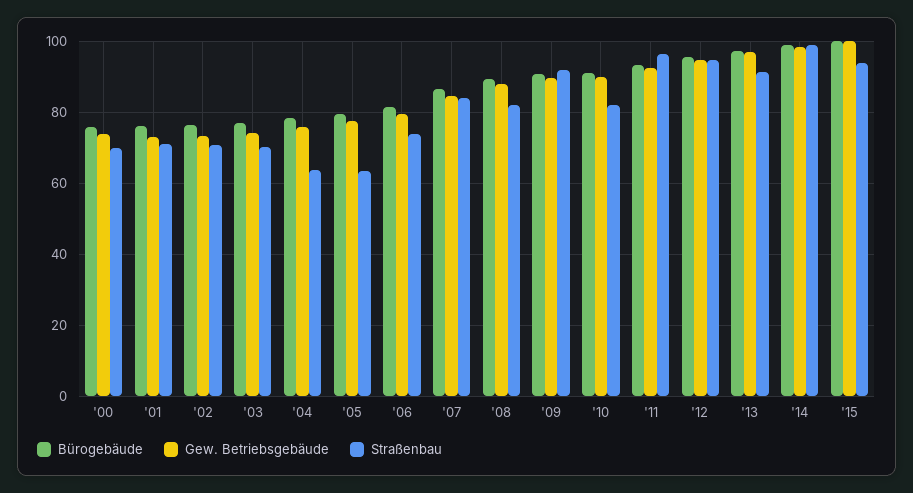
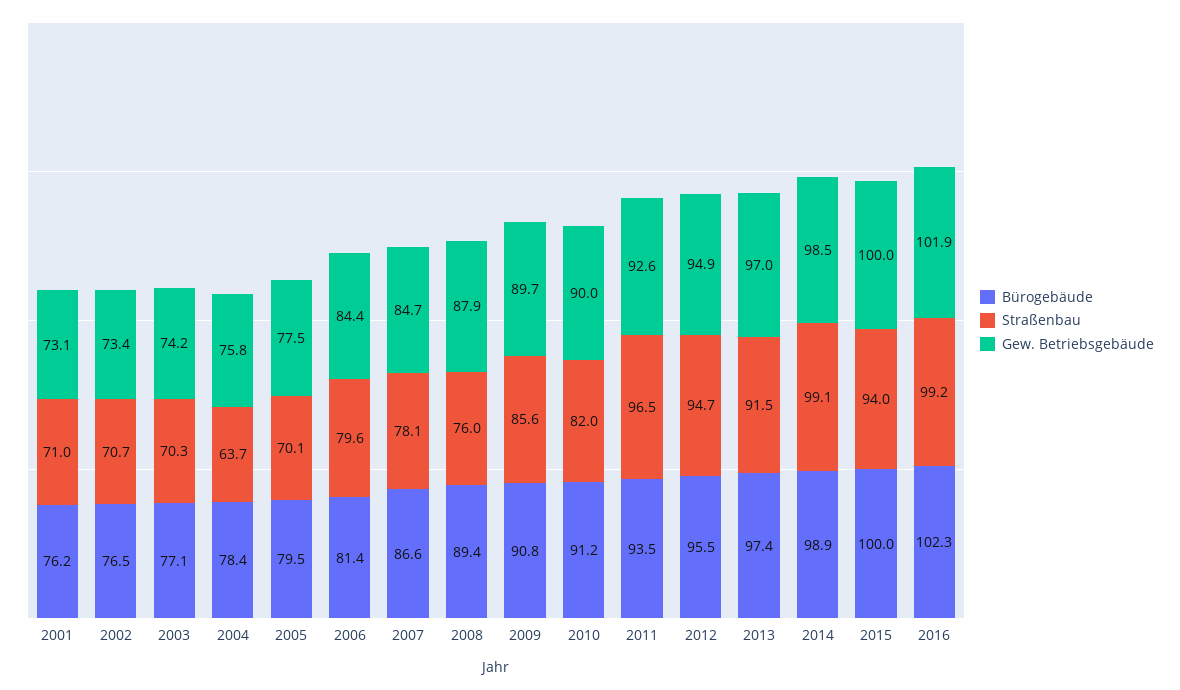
Bürogebäude, '00: 76 -> none
Gew. Betriebsgebäude, '00: 74 -> none
Straßenbau, '00: 70 -> none
Straßenbau, '05: 64 -> 70.1
Gew. Betriebsgebäude, '06: 80 -> 84.4
Straßenbau, '06: 74 -> 79.6
Straßenbau, '07: 84 -> 78.1
Straßenbau, '08: 82 -> 76
Straßenbau, '09: 92 -> 85.6
Bürogebäude, 2016: none -> 102.3
Straßenbau, 2016: none -> 99.2
Gew. Betriebsgebäude, 2016: none -> 101.9

